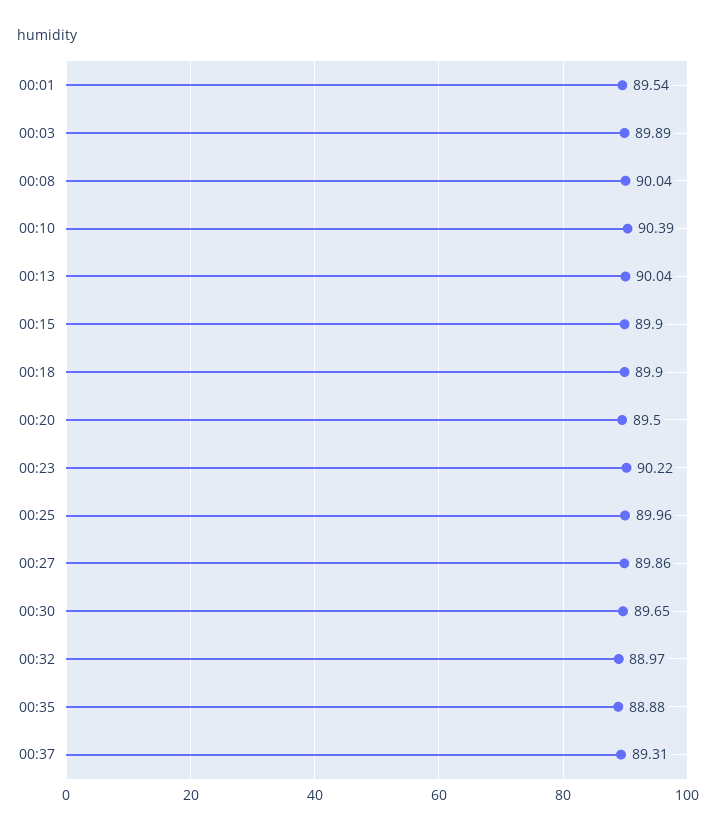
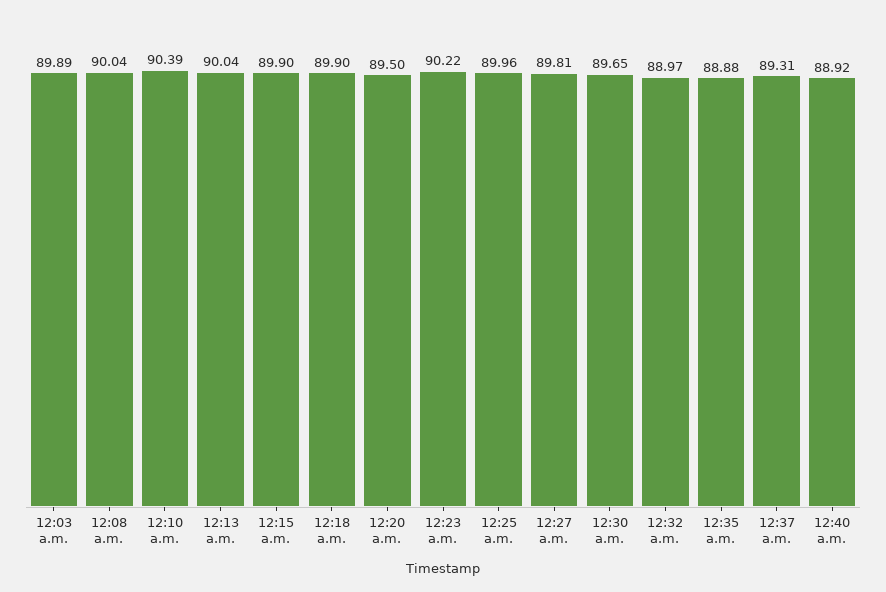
00:01: 89.54 -> none
00:27: 89.86 -> 89.81
12:40 a.m.: none -> 88.92

